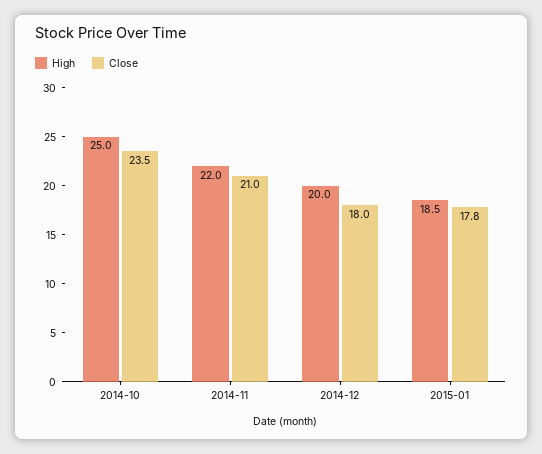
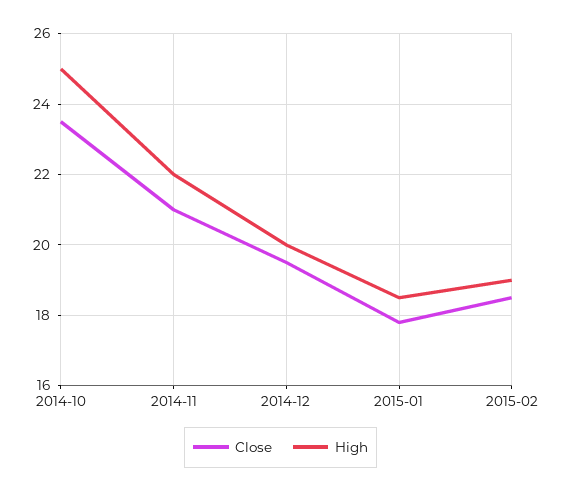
Close, 2014-12: 18 -> 19.5
Close, 2015-02: none -> 18.5
High, 2015-02: none -> 19

